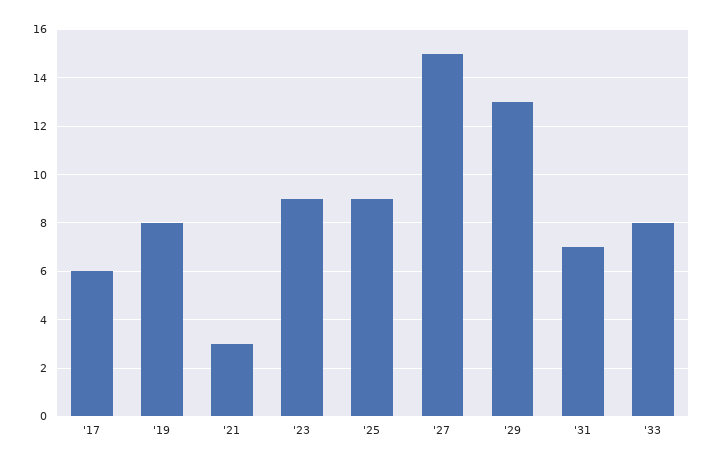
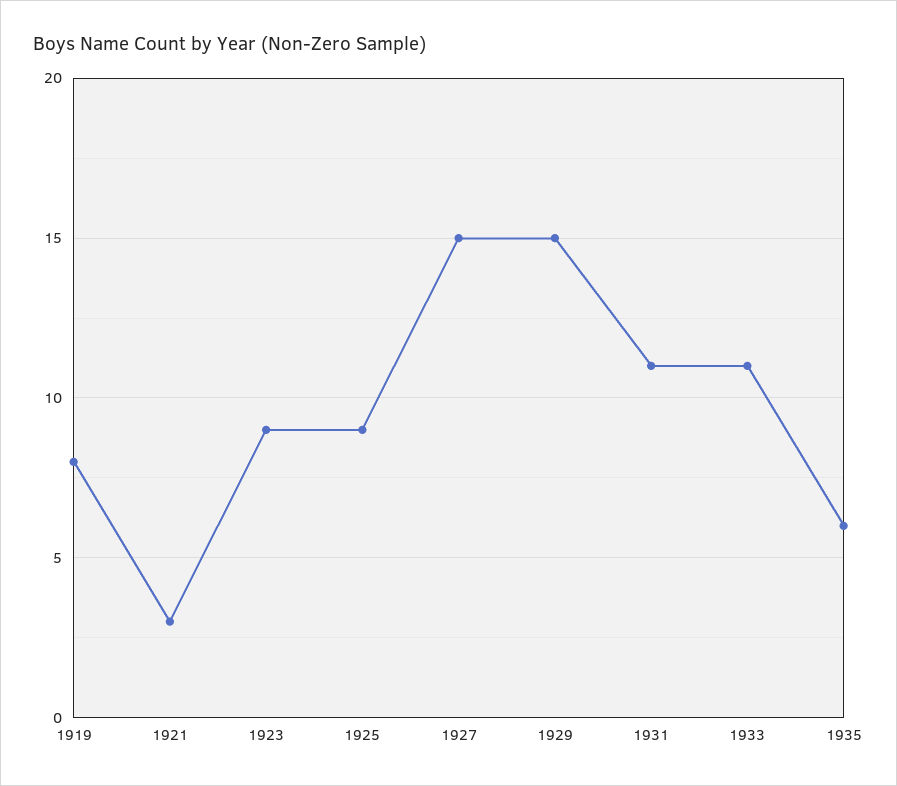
'17: 6 -> none
'29: 13 -> 15
'31: 7 -> 11
'33: 8 -> 11
1935: none -> 6

